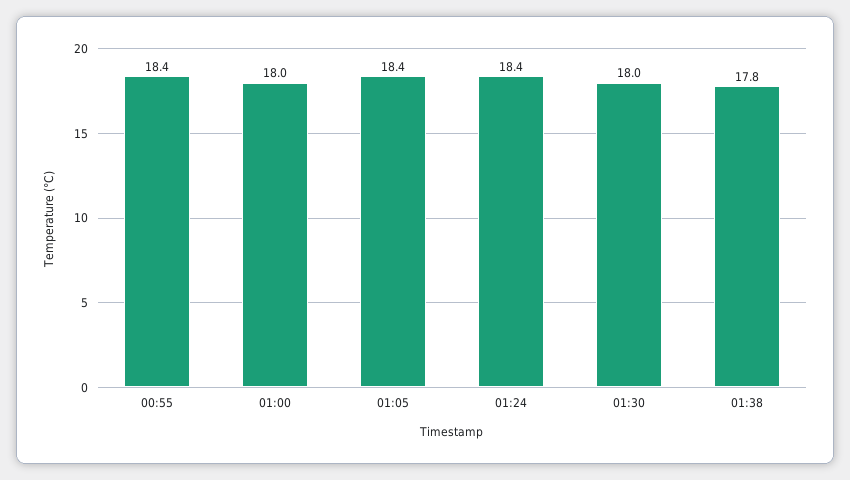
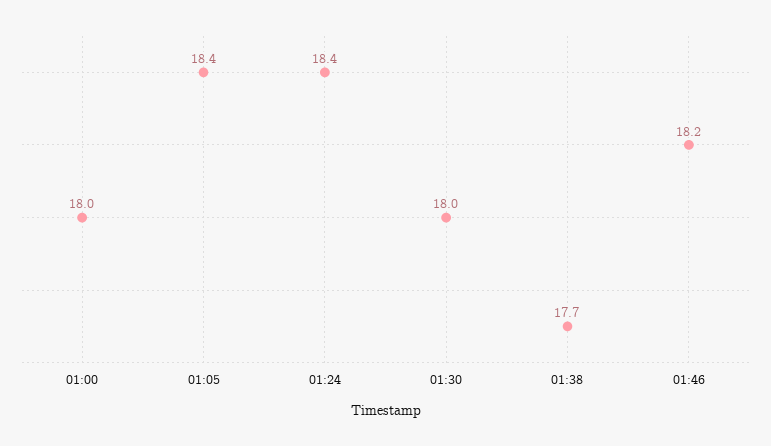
00:55: 18.4 -> none
01:38: 17.8 -> 17.7
01:46: none -> 18.2

